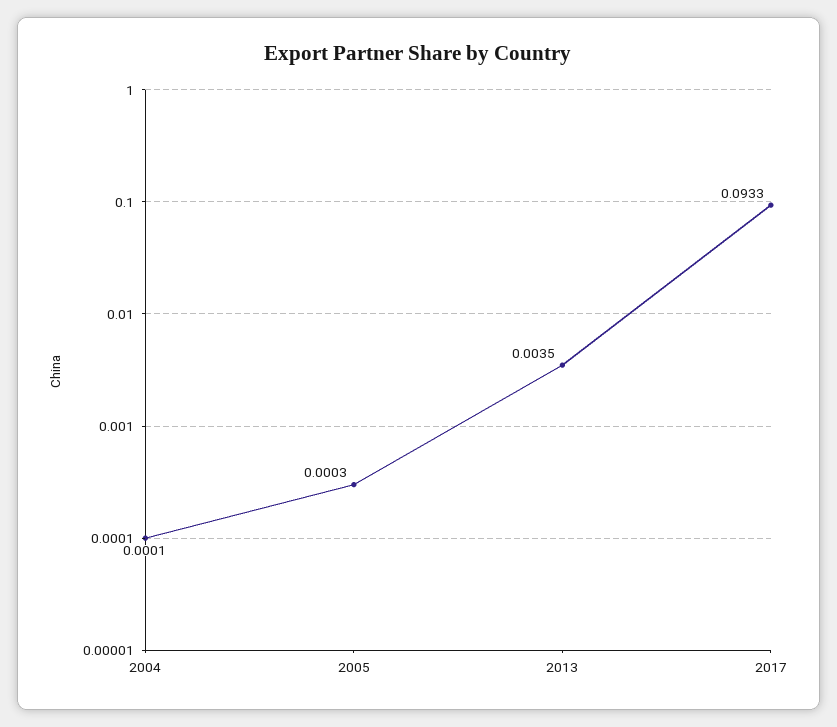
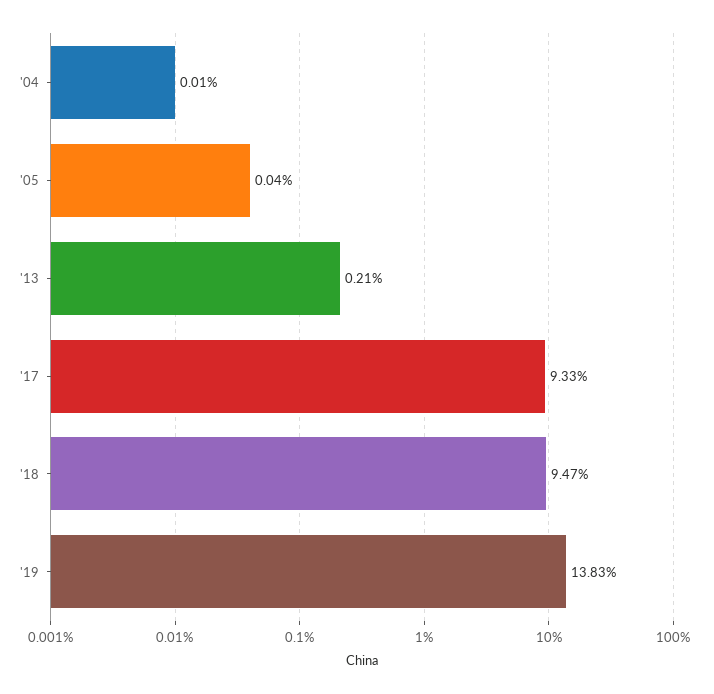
2005: 0.0003 -> 0.0004
2013: 0.0035 -> 0.0021
'18: none -> 0.0947
'19: none -> 0.1383

